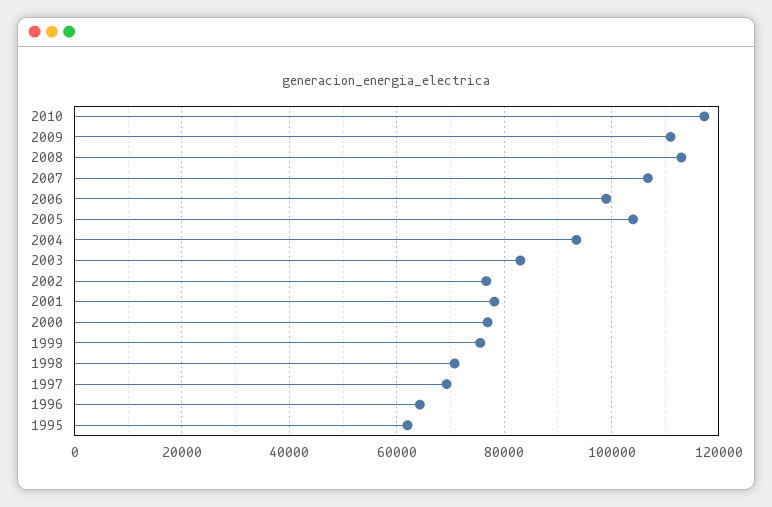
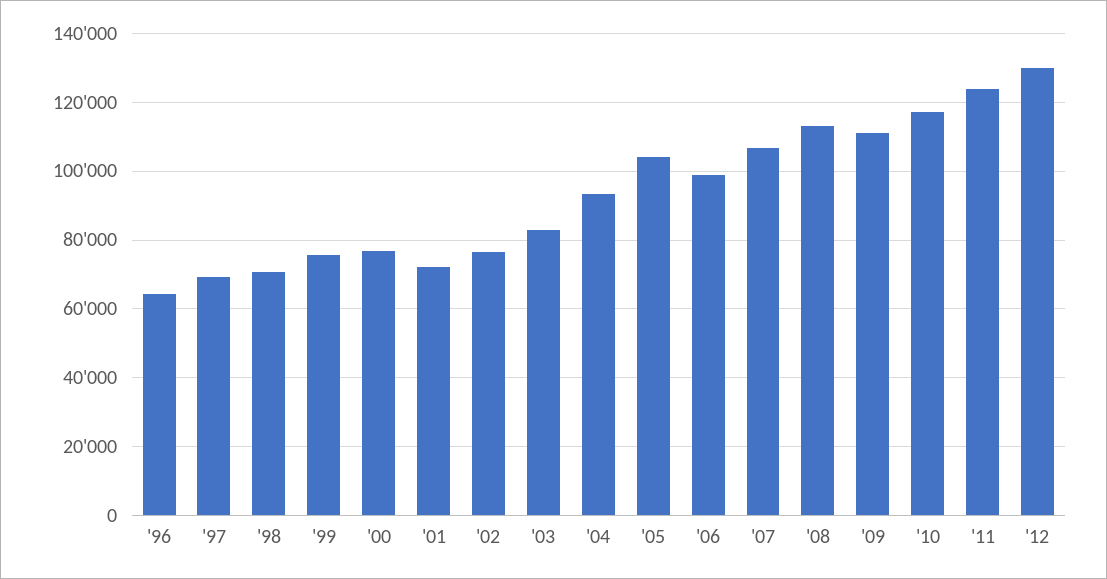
2001: 78000 -> 72000
1995: 62000 -> none
'11: none -> 124000
'12: none -> 130000

